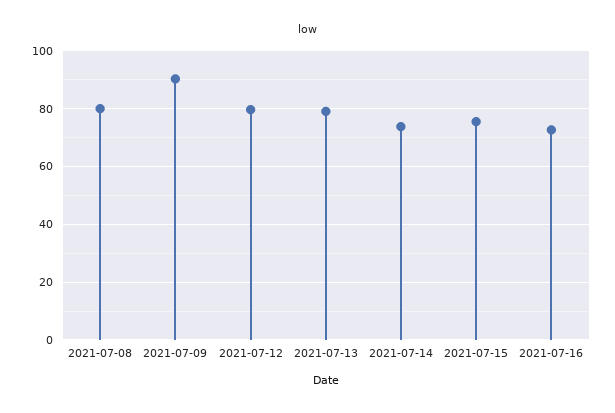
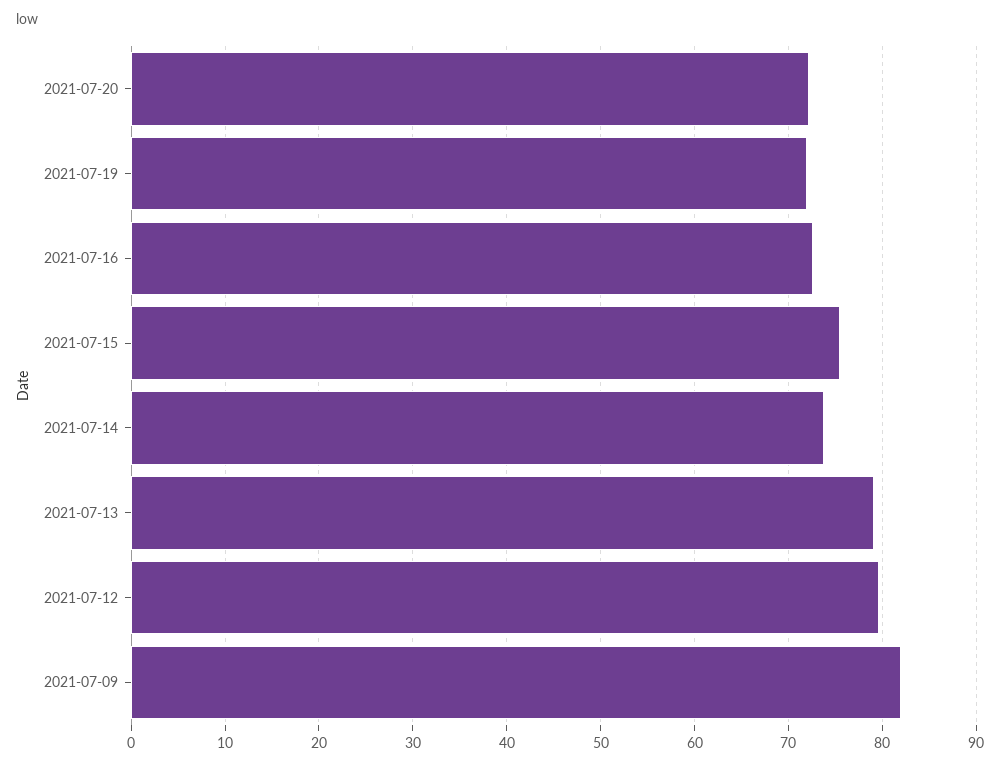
2021-07-08: 80 -> none
2021-07-09: 90 -> 82
2021-07-20: none -> 72
2021-07-19: none -> 72

